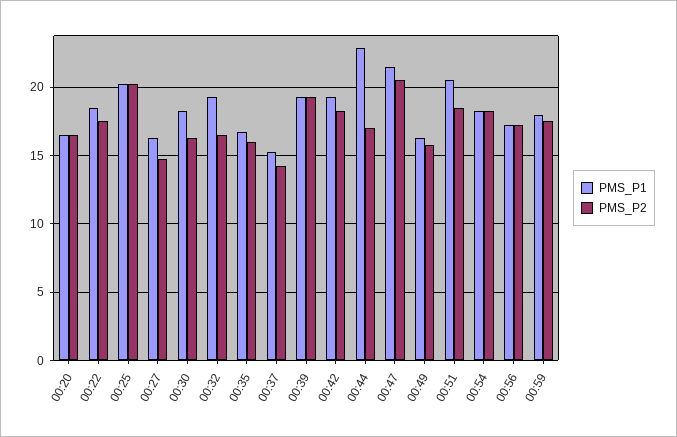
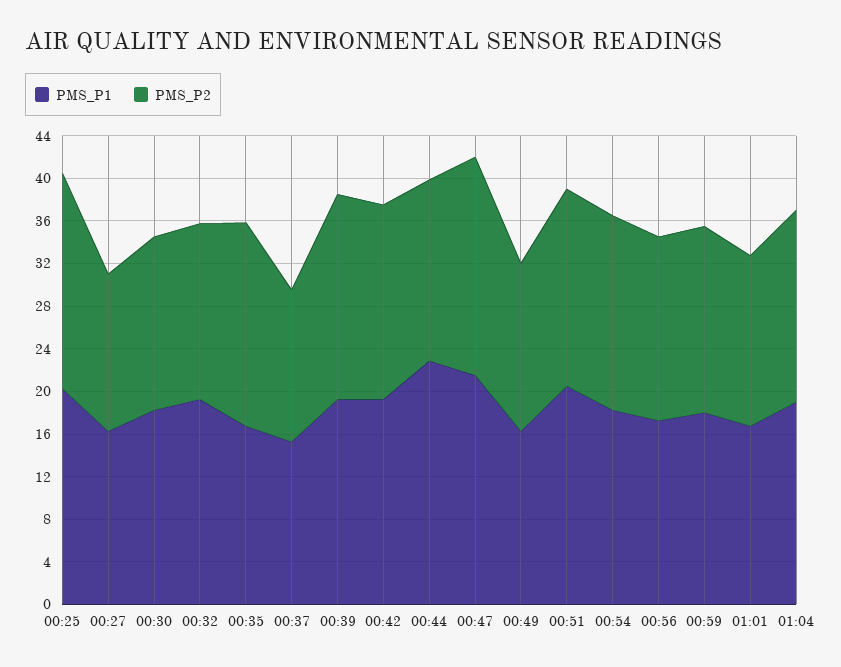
PMS_P1, 00:20: 16.5 -> none
PMS_P2, 00:20: 16.5 -> none
PMS_P1, 00:22: 18.5 -> none
PMS_P2, 00:22: 17.5 -> none
PMS_P2, 00:35: 16 -> 19
PMS_P1, 01:01: none -> 17
PMS_P2, 01:01: none -> 16
PMS_P1, 01:04: none -> 19
PMS_P2, 01:04: none -> 18

